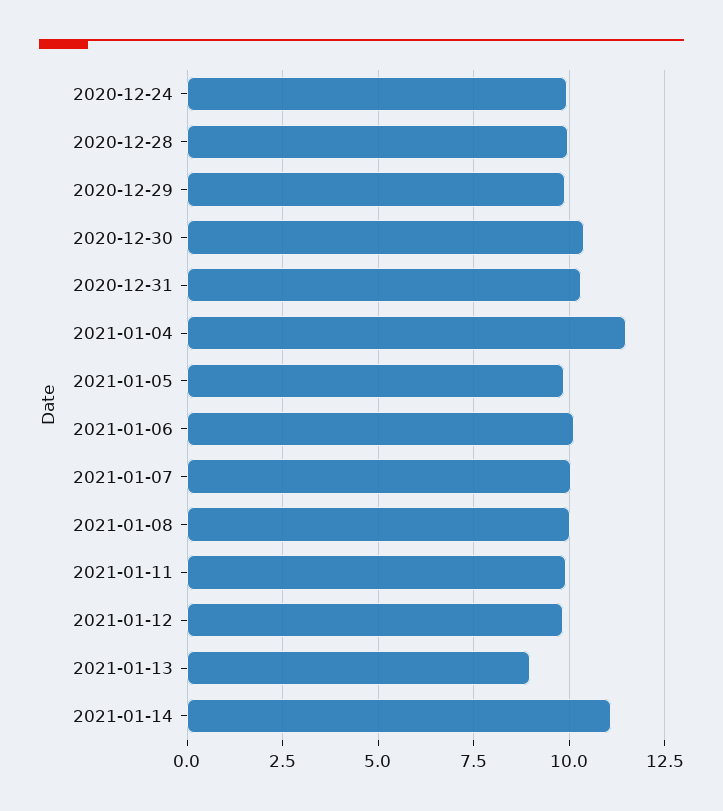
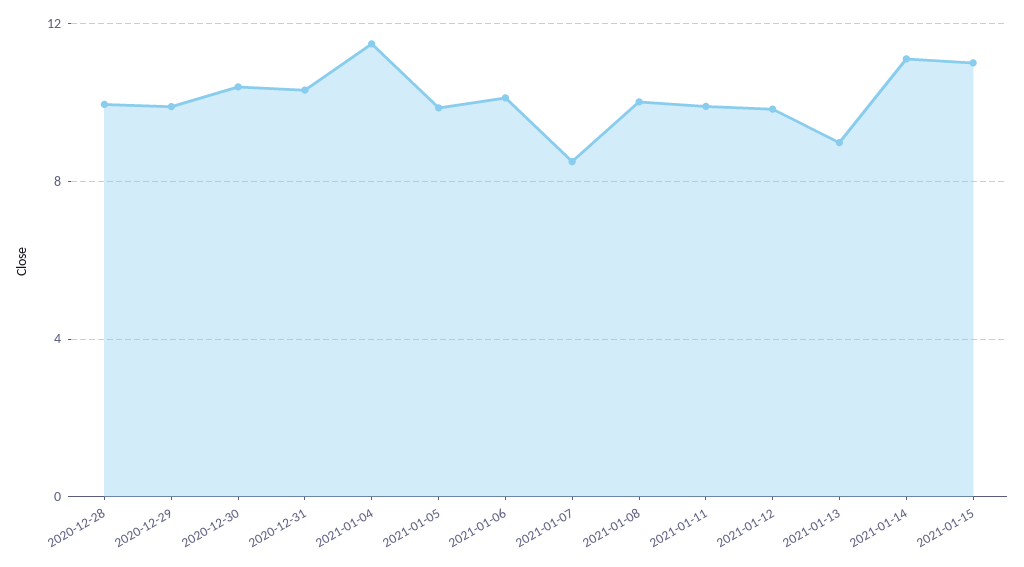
2020-12-24: 10 -> none
2021-01-07: 10 -> 8.5
2021-01-15: none -> 11

